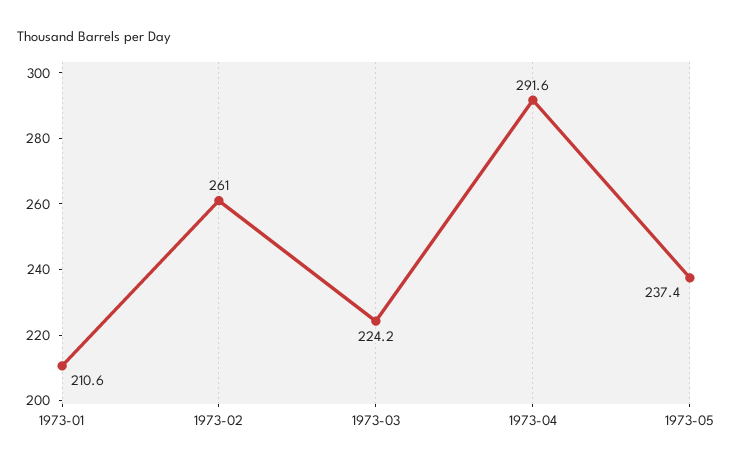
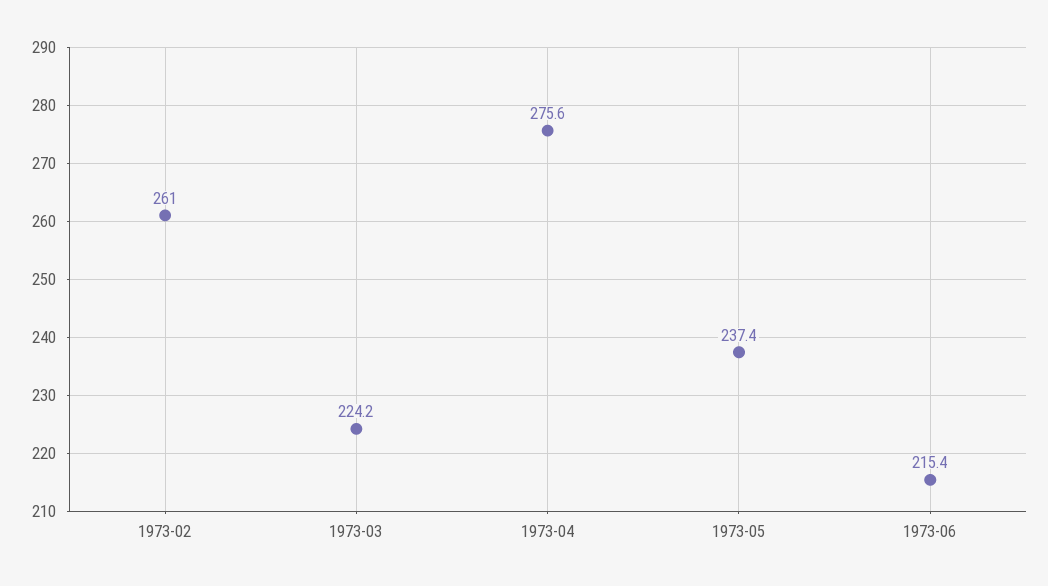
1973-01: 210.6 -> none
1973-04: 291.6 -> 275.6
1973-06: none -> 215.4

